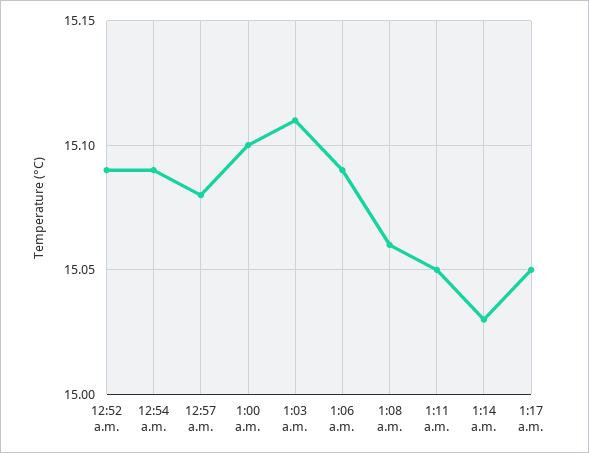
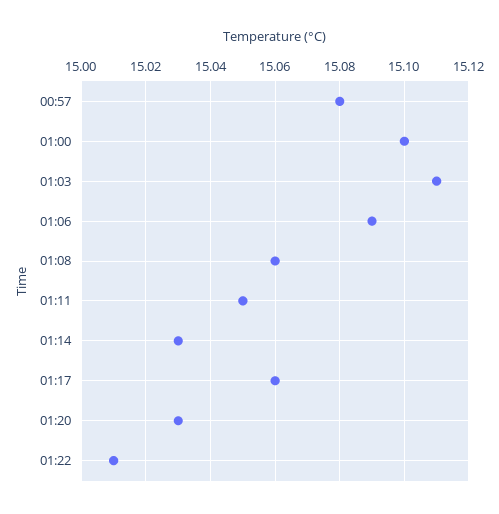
12:52 a.m.: 15.09 -> none
12:54 a.m.: 15.09 -> none
1:17 a.m.: 15.05 -> 15.06
01:20: none -> 15.03
01:22: none -> 15.01

